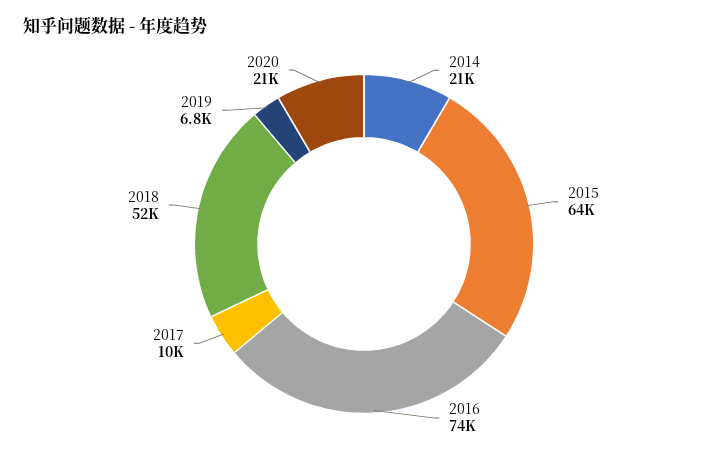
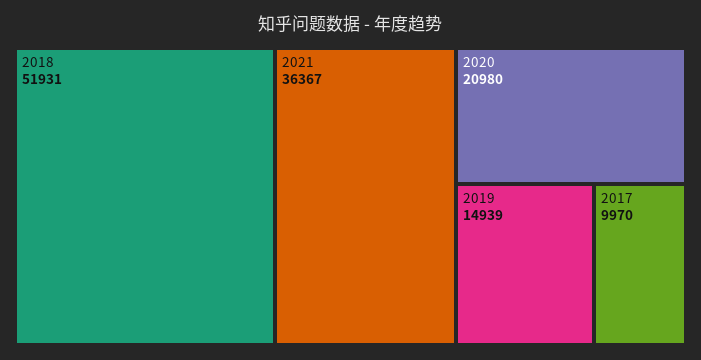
2014: 21000 -> none
2015: 64000 -> none
2016: 74000 -> none
2019: 6800 -> 14939
2021: none -> 36367

